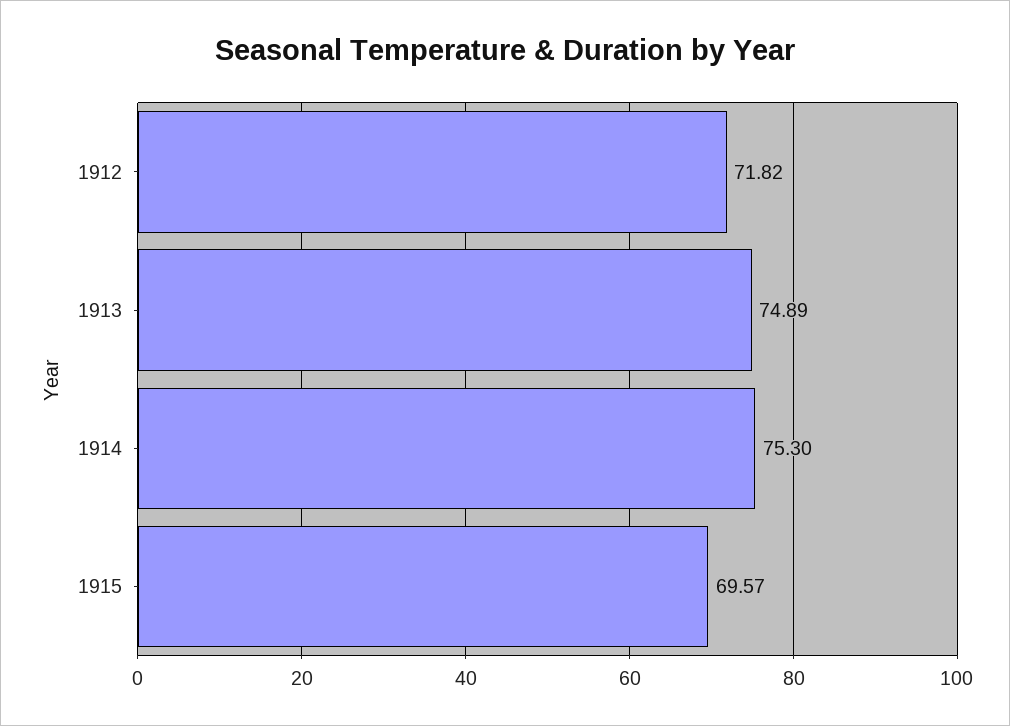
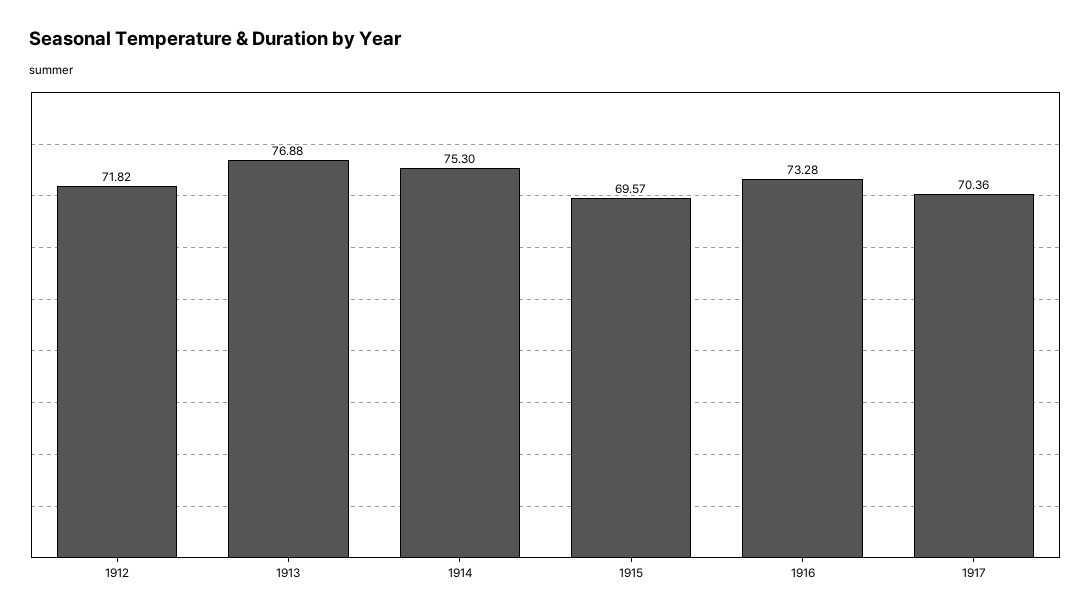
1913: 74.89 -> 76.88
1916: none -> 73.28
1917: none -> 70.36

